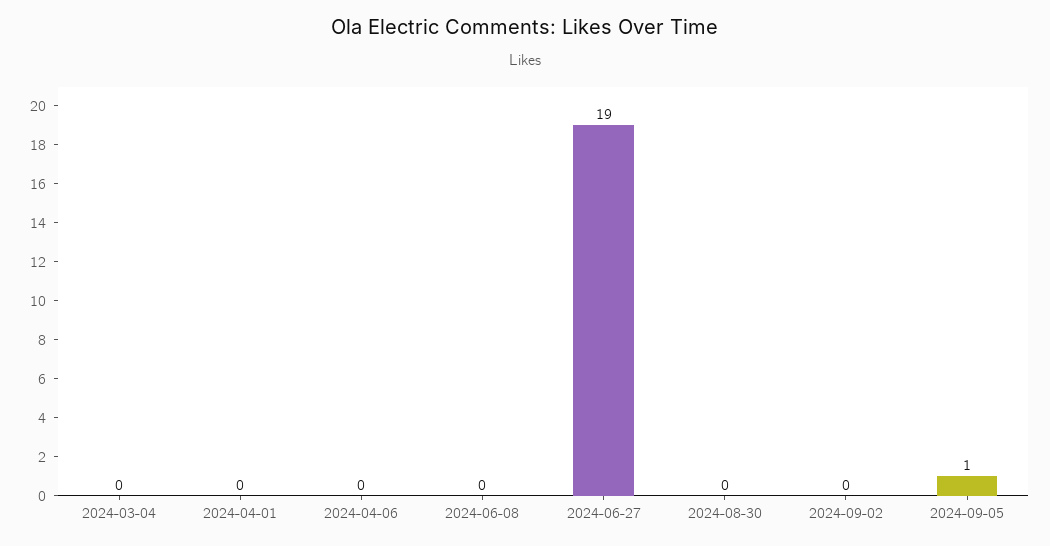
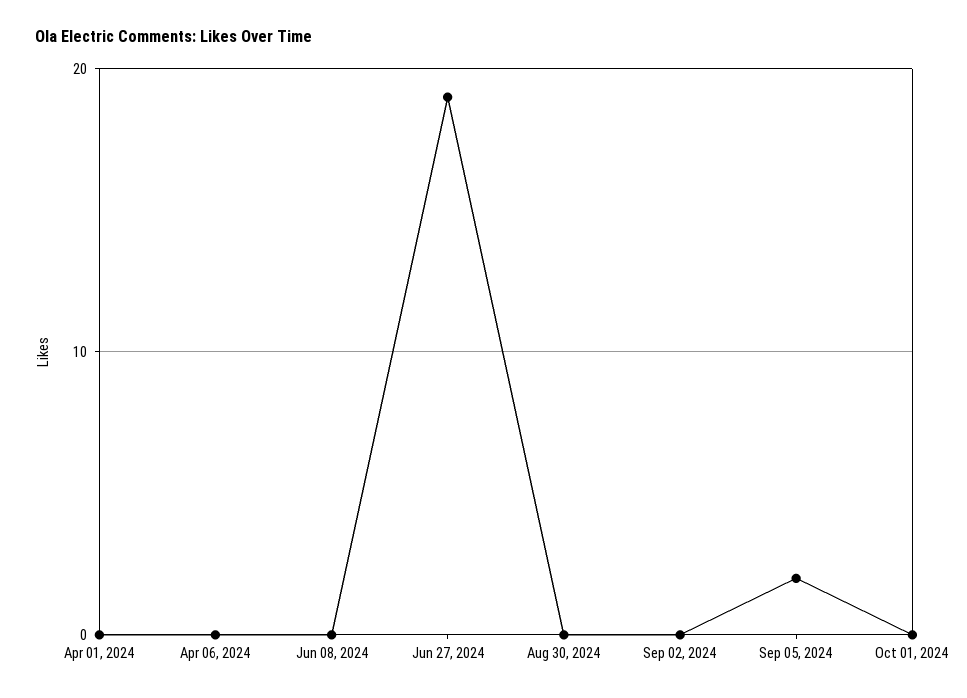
2024-03-04: 0 -> none
2024-09-05: 1 -> 2
Oct 01, 2024: none -> 0

